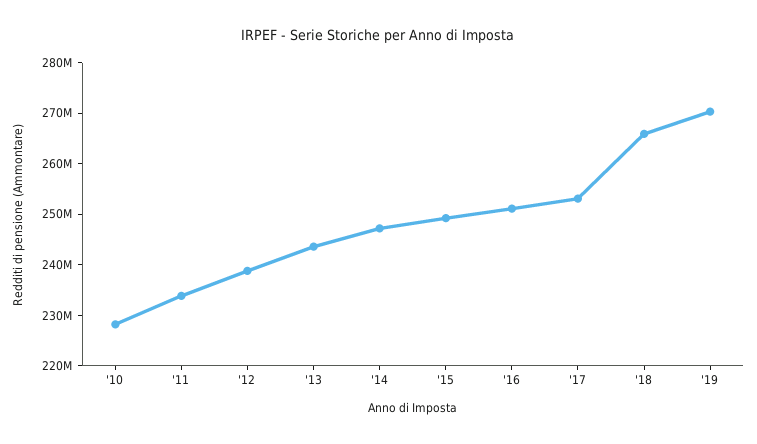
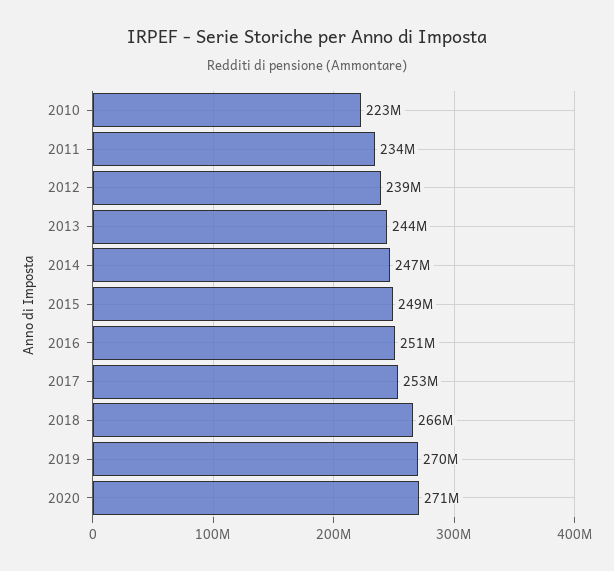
'10: 228000000 -> 223000000
2020: none -> 271000000

